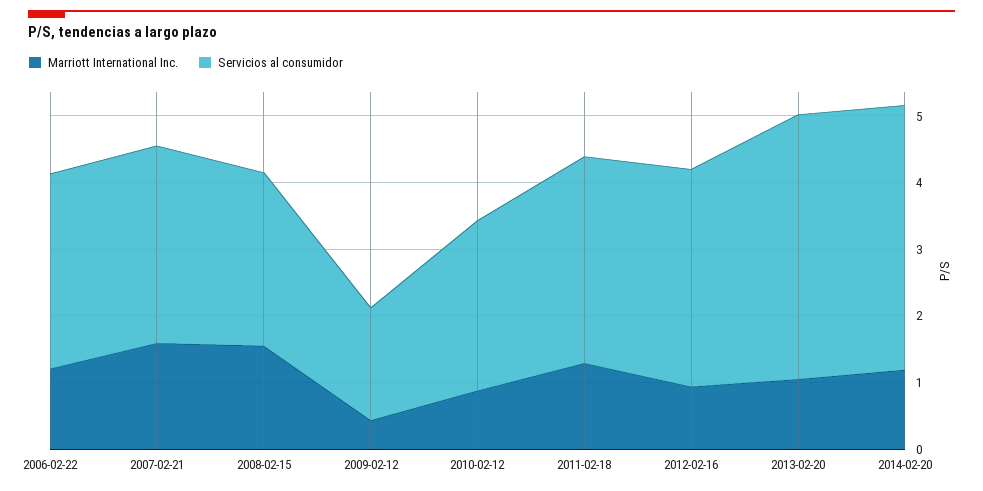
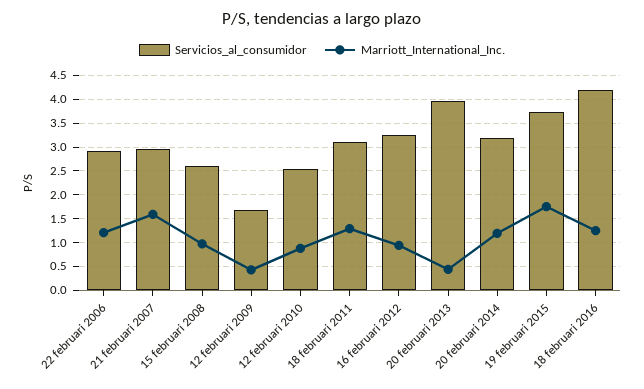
Marriott International Inc., 2008-02-15: 1.6 -> 1
Marriott International Inc., 2013-02-20: 1 -> 0.5
Servicios al consumidor, 2014-02-20: 4 -> 3.25
Servicios al consumidor, 19 februari 2015: none -> 3.75
Marriott International Inc., 19 februari 2015: none -> 1.75
Servicios al consumidor, 18 februari 2016: none -> 4.25
Marriott International Inc., 18 februari 2016: none -> 1.25

